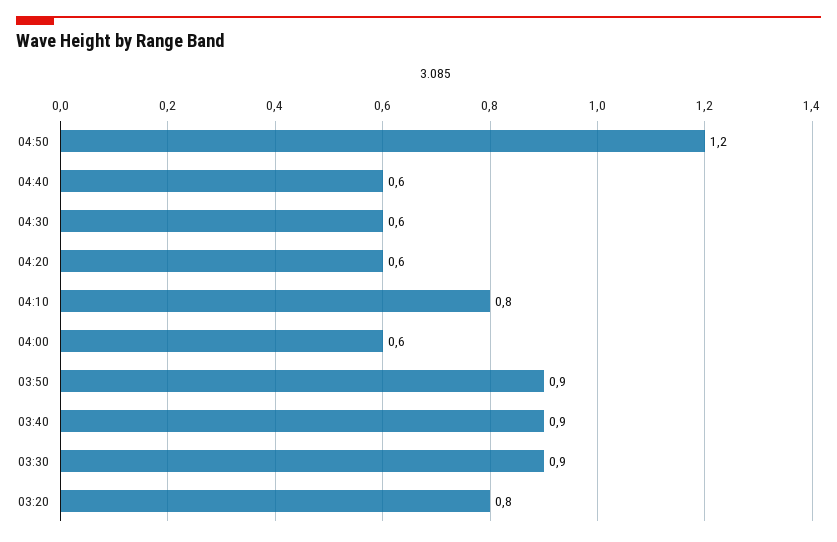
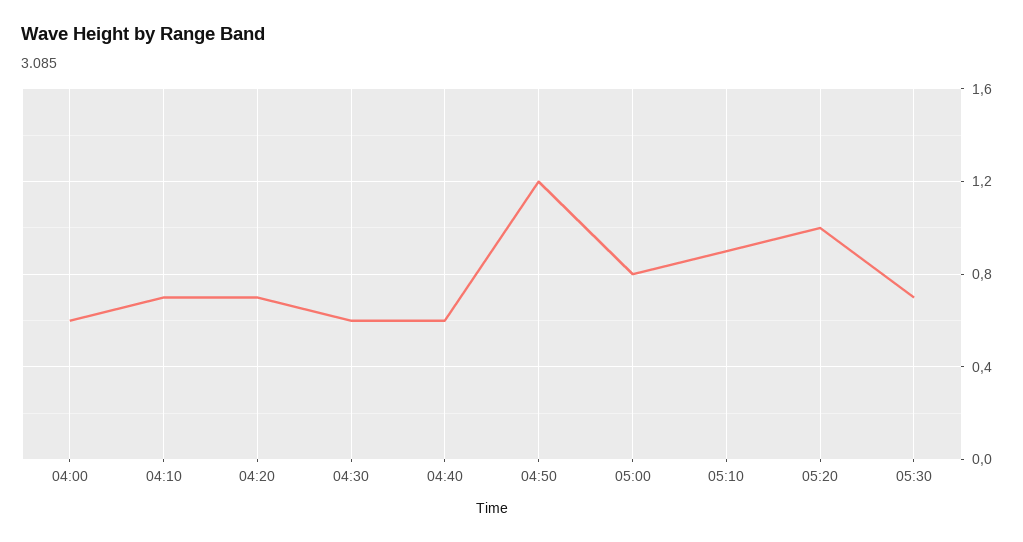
04:20: 0.6 -> 0.7
04:10: 0.8 -> 0.7
03:50: 0.9 -> none
03:40: 0.9 -> none
03:30: 0.9 -> none
03:20: 0.8 -> none
05:00: none -> 0.8
05:10: none -> 0.9
05:20: none -> 1
05:30: none -> 0.7

